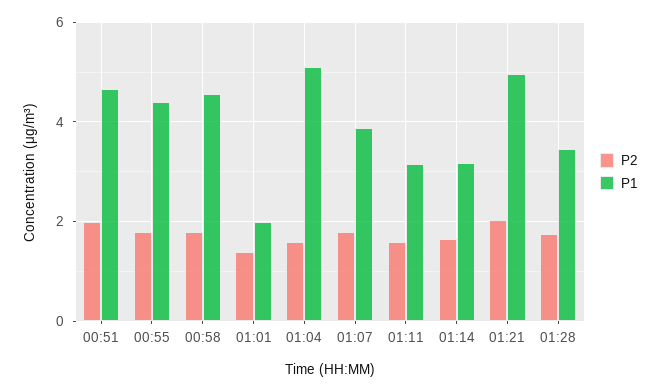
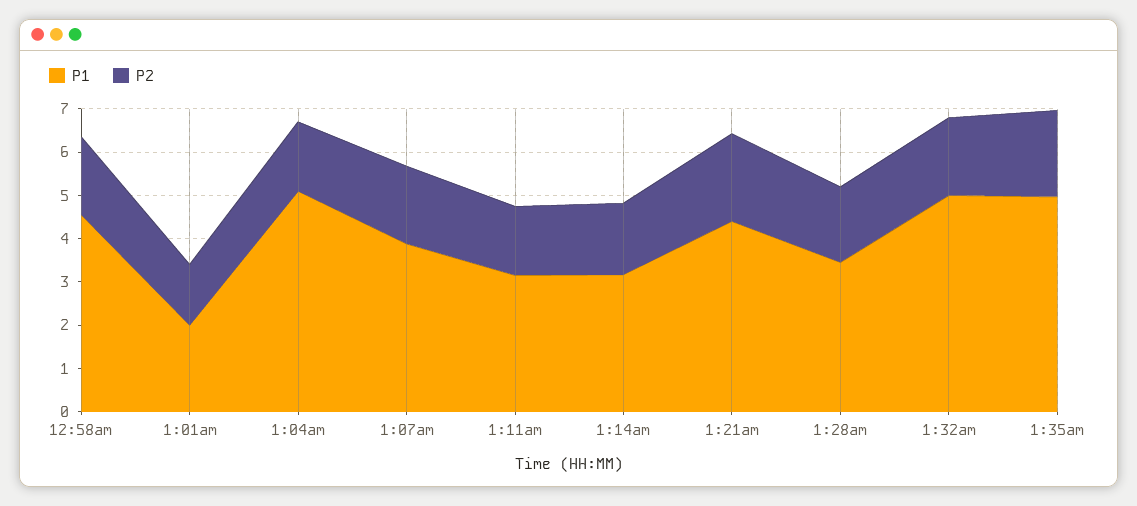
P2, 00:51: 2 -> none
P1, 00:51: 4.6 -> none
P2, 00:55: 1.8 -> none
P1, 00:55: 4.4 -> none
P1, 01:21: 5 -> 4.4
P1, 1:32am: none -> 5
P2, 1:32am: none -> 1.8
P1, 1:35am: none -> 5
P2, 1:35am: none -> 2

